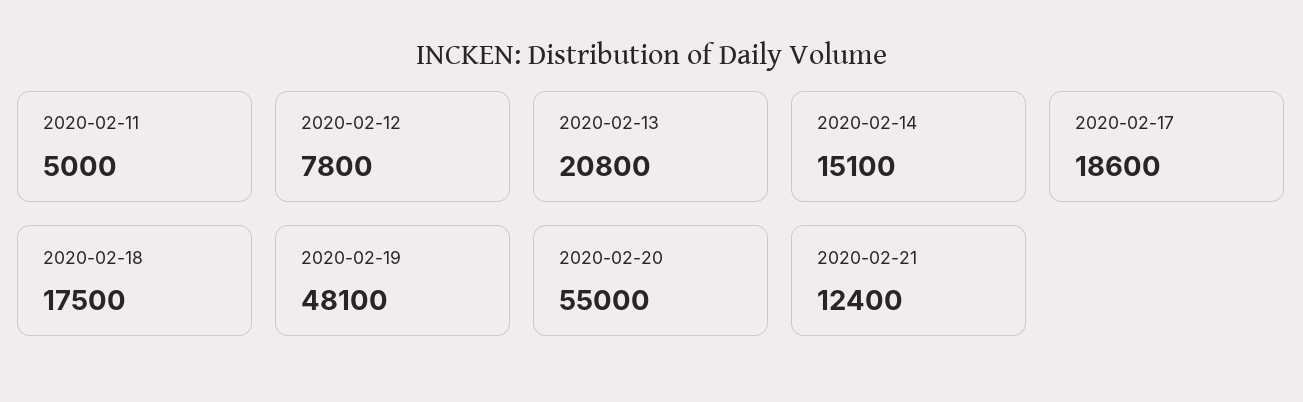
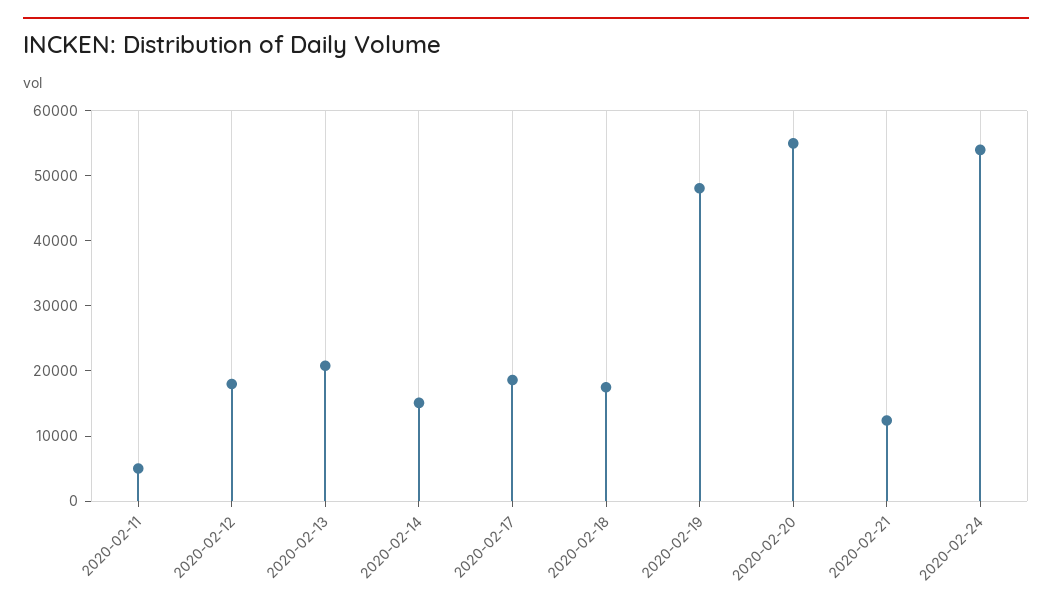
2020-02-12: 7800 -> 18000
2020-02-24: none -> 54000

